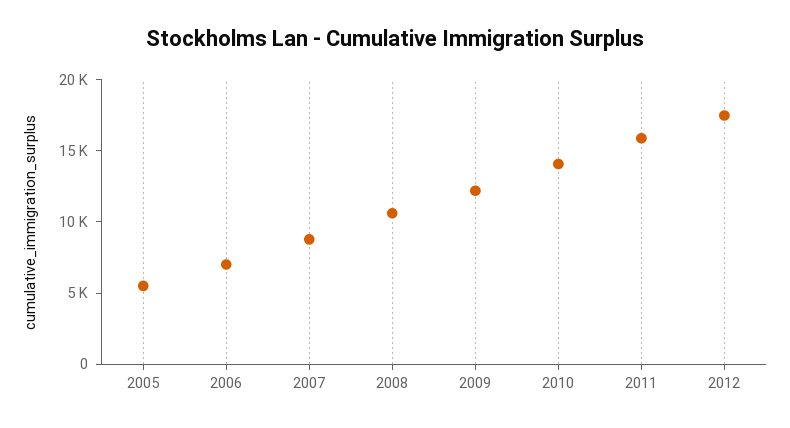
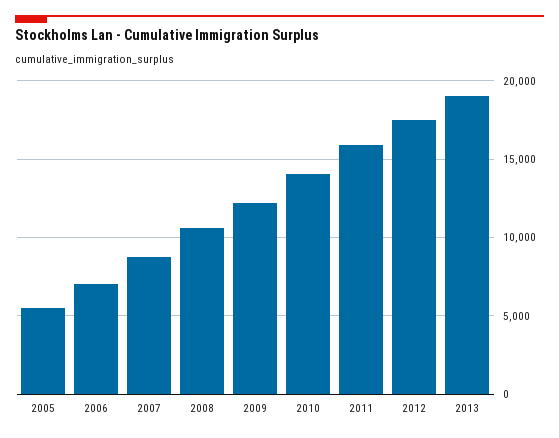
2013: none -> 19000

